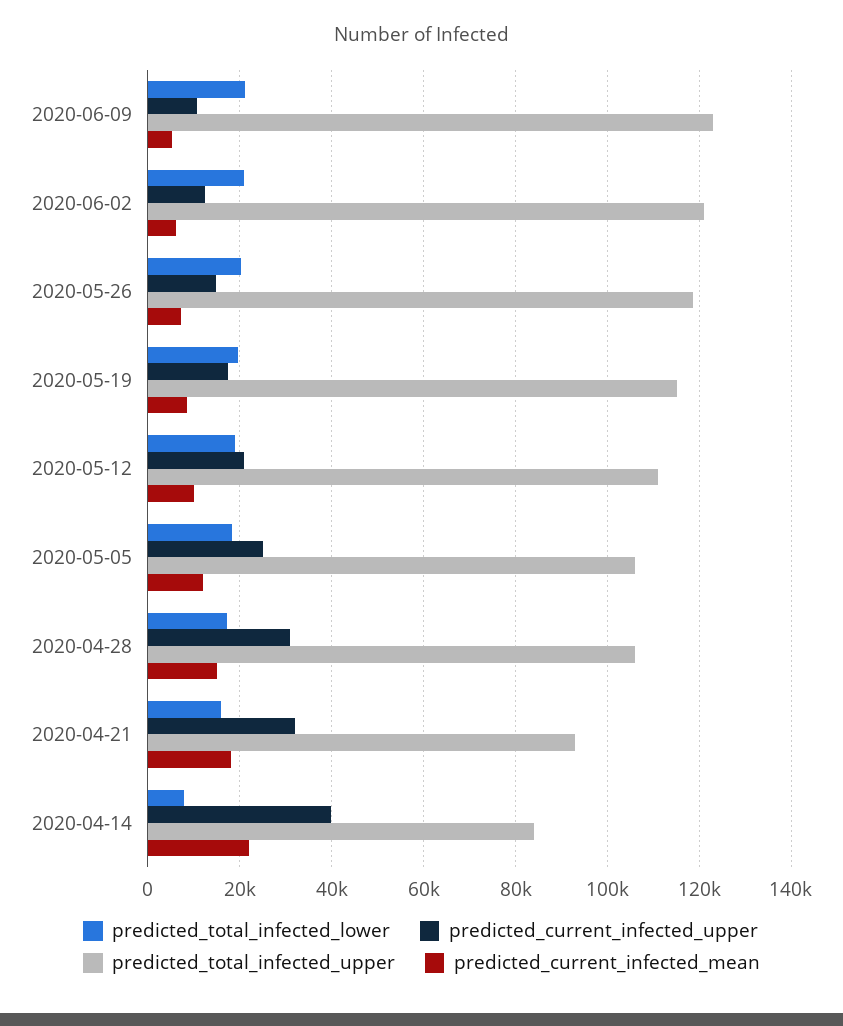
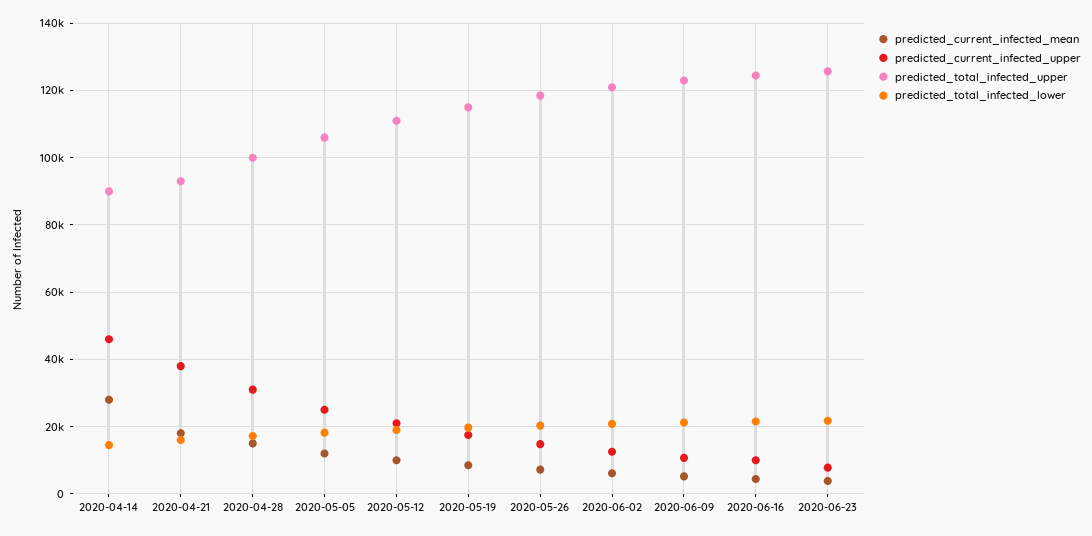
predicted_total_infected_upper, 2020-04-28: 106000 -> 100000
predicted_current_infected_upper, 2020-04-21: 32000 -> 38000
predicted_total_infected_lower, 2020-04-14: 8000 -> 14000
predicted_current_infected_upper, 2020-04-14: 40000 -> 46000
predicted_total_infected_upper, 2020-04-14: 84000 -> 90000
predicted_current_infected_mean, 2020-04-14: 22000 -> 28000
predicted_current_infected_mean, 2020-06-16: none -> 4000
predicted_current_infected_upper, 2020-06-16: none -> 10000
predicted_total_infected_upper, 2020-06-16: none -> 124000
predicted_total_infected_lower, 2020-06-16: none -> 22000
predicted_current_infected_mean, 2020-06-23: none -> 4000
predicted_current_infected_upper, 2020-06-23: none -> 8000
predicted_total_infected_upper, 2020-06-23: none -> 126000
predicted_total_infected_lower, 2020-06-23: none -> 22000

